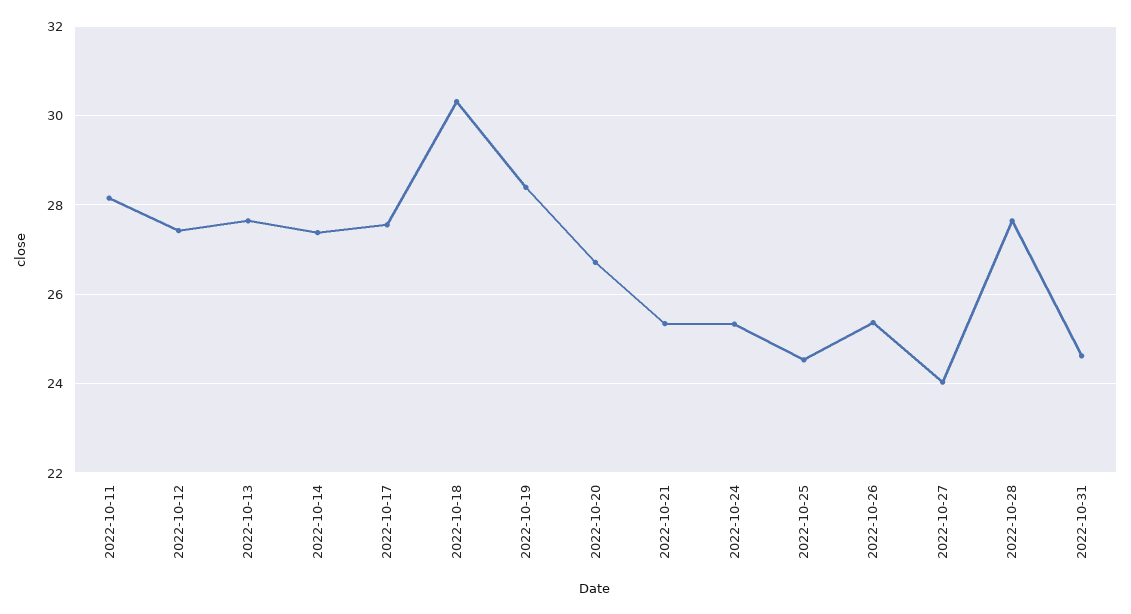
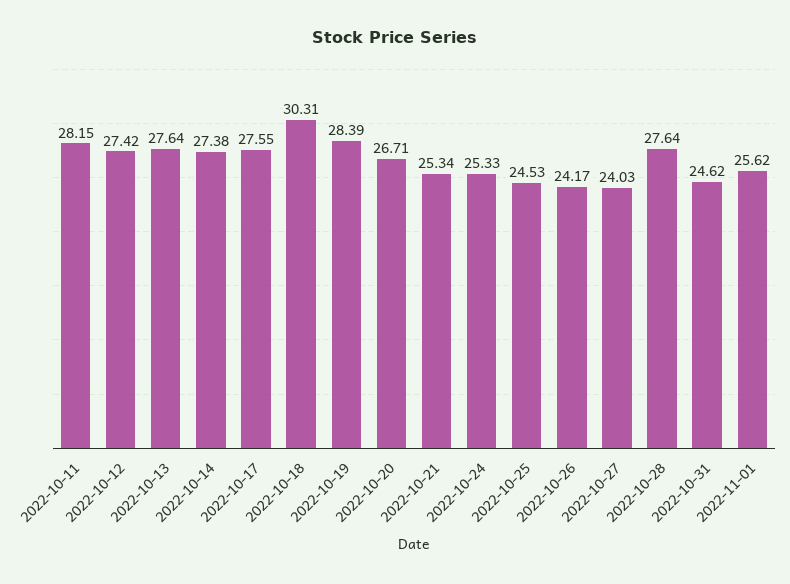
2022-10-26: 25.4 -> 24.17
2022-11-01: none -> 25.62

